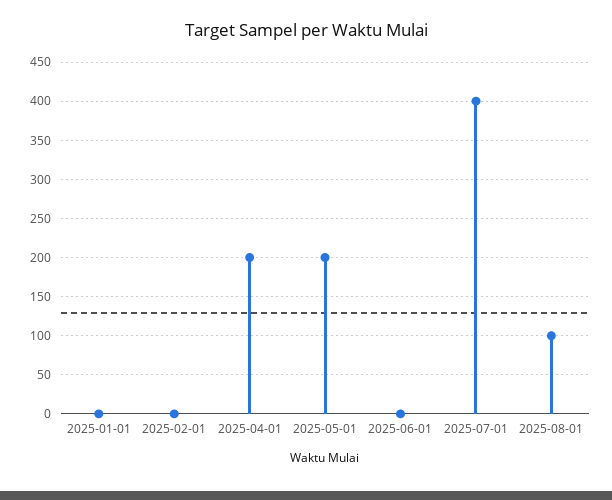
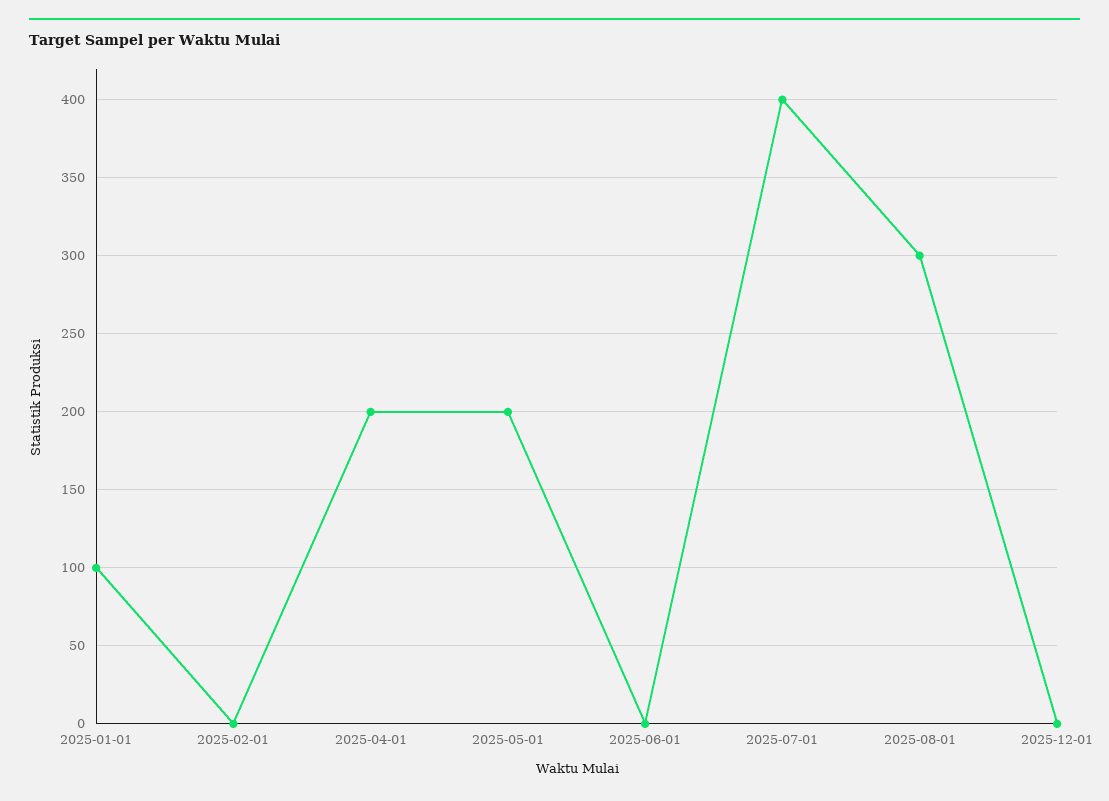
2025-01-01: 0 -> 100
2025-08-01: 100 -> 300
2025-12-01: none -> 0

